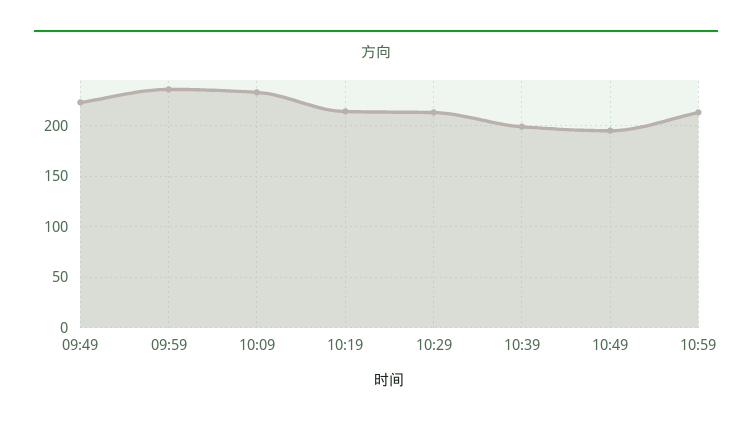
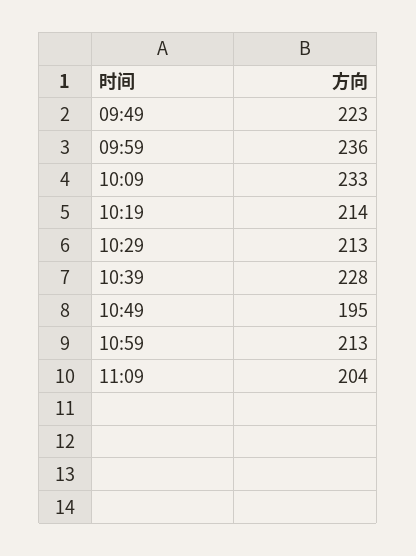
10:39: 200 -> 228
11:09: none -> 204

